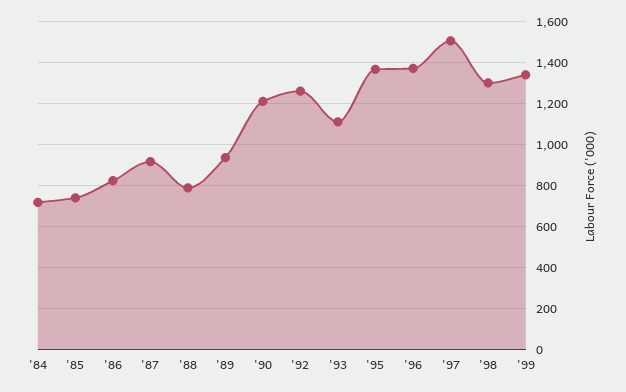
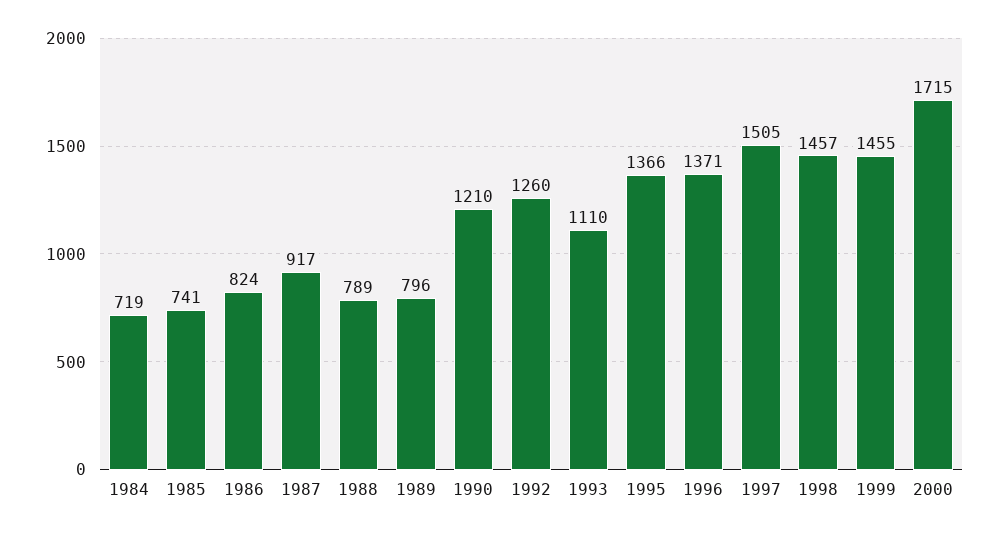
'89: 950 -> 796
'98: 1300 -> 1457
'99: 1350 -> 1455
2000: none -> 1715

